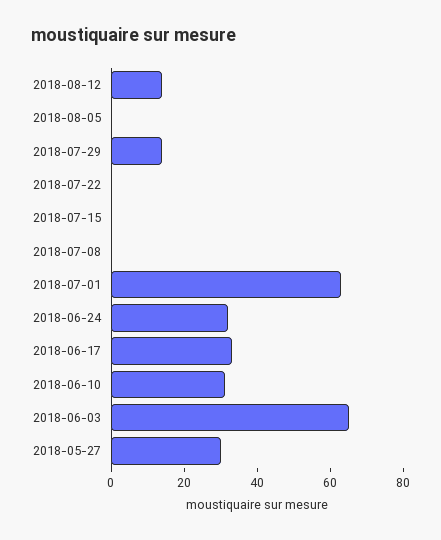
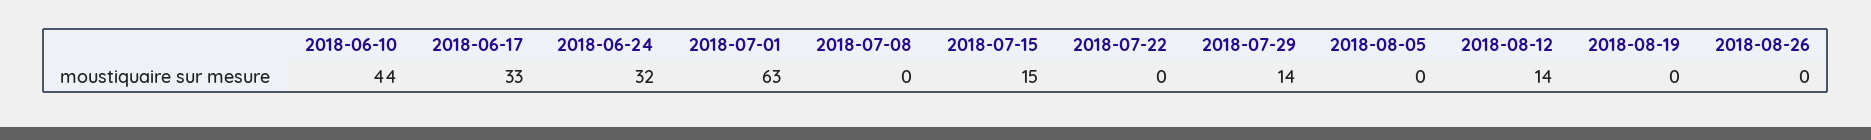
2018-07-15: 0 -> 15
2018-06-10: 30 -> 44
2018-06-03: 65 -> none
2018-05-27: 30 -> none
2018-08-19: none -> 0
2018-08-26: none -> 0

